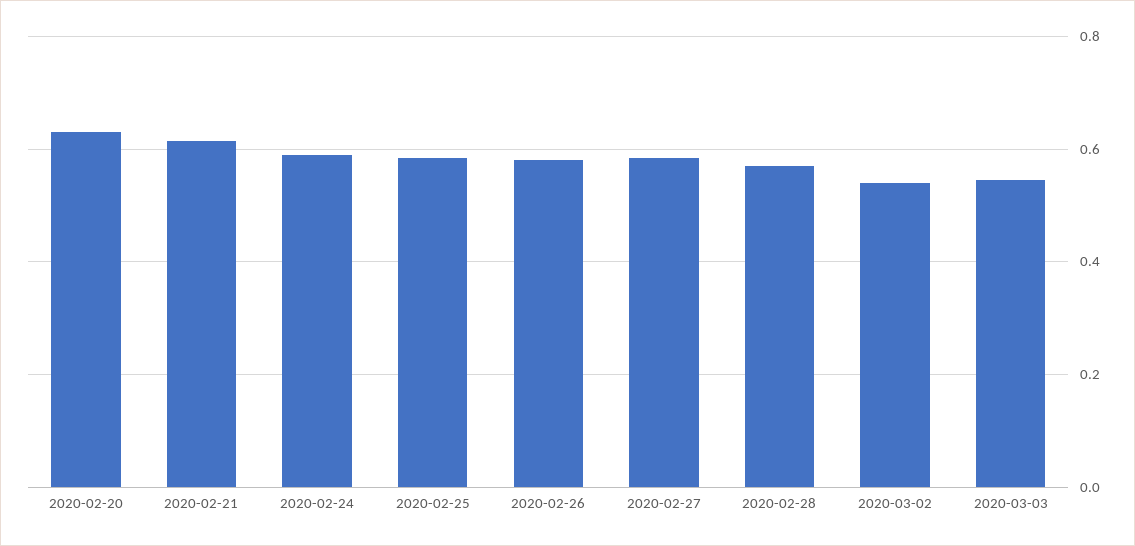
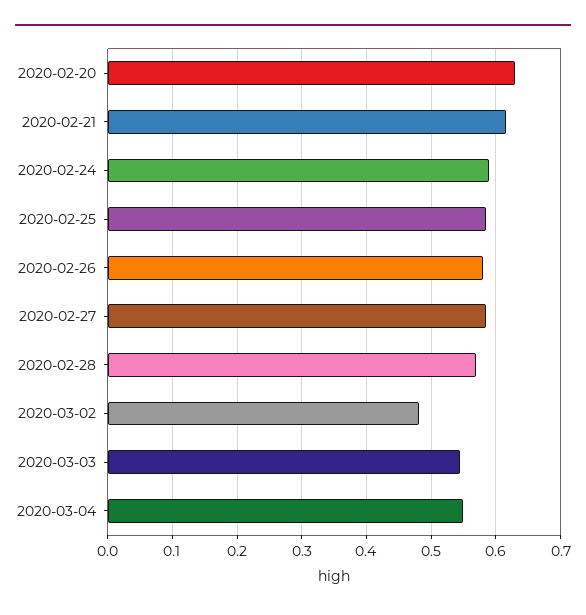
2020-03-02: 0.54 -> 0.48
2020-03-04: none -> 0.55

